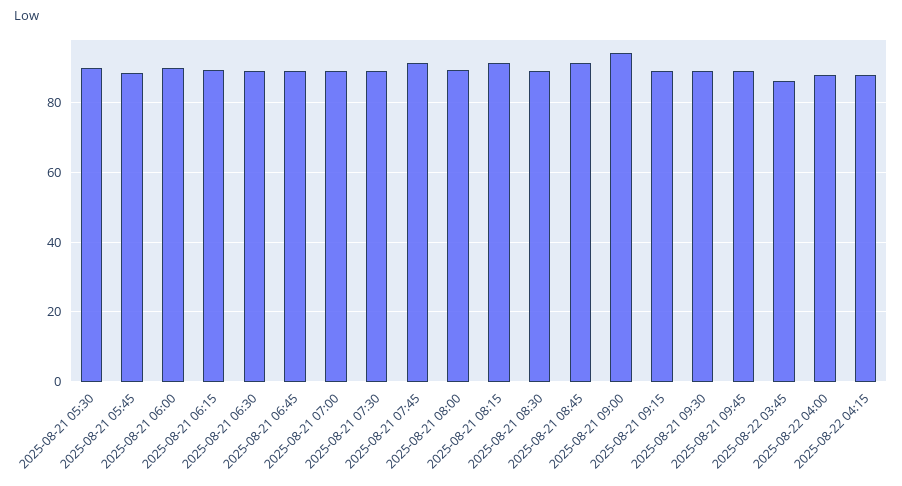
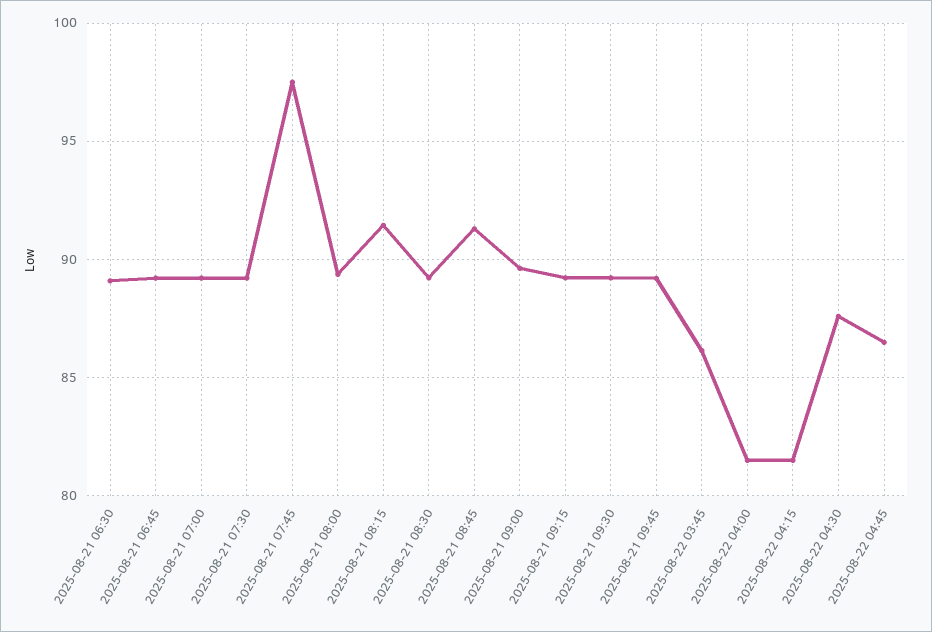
2025-08-21 05:30: 90 -> none
2025-08-21 05:45: 88 -> none
2025-08-21 06:00: 90 -> none
2025-08-21 06:15: 90 -> none
2025-08-21 07:45: 92 -> 97.5
2025-08-21 09:00: 94 -> 89.5
2025-08-22 04:00: 88 -> 81.5
2025-08-22 04:15: 88 -> 81.5
2025-08-22 04:30: none -> 87.5
2025-08-22 04:45: none -> 86.5

